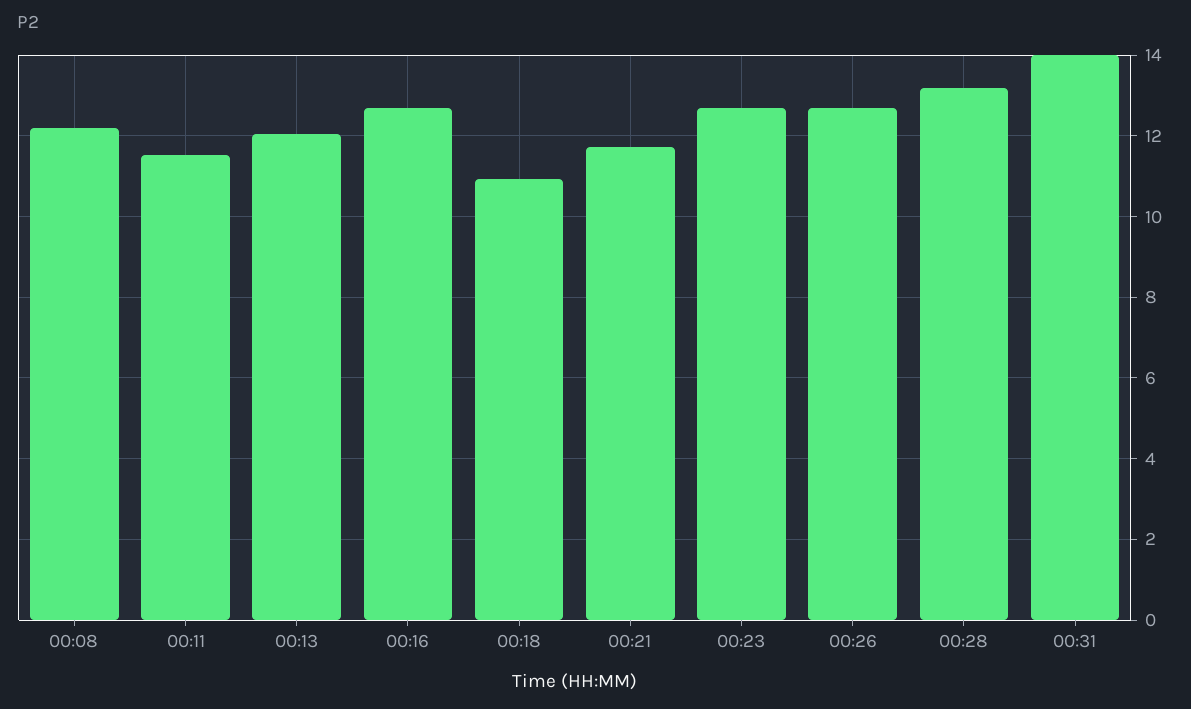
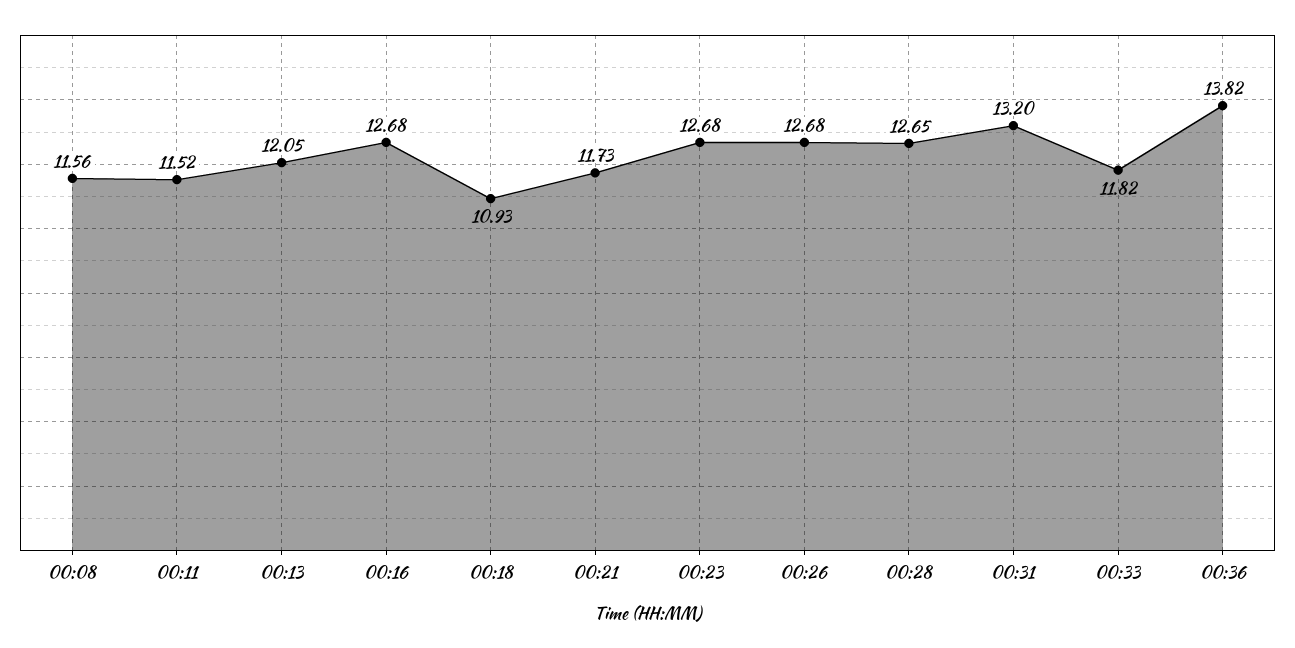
00:08: 12.2 -> 11.56
00:28: 13.2 -> 12.65
00:31: 14 -> 13.2
00:33: none -> 11.82
00:36: none -> 13.82

